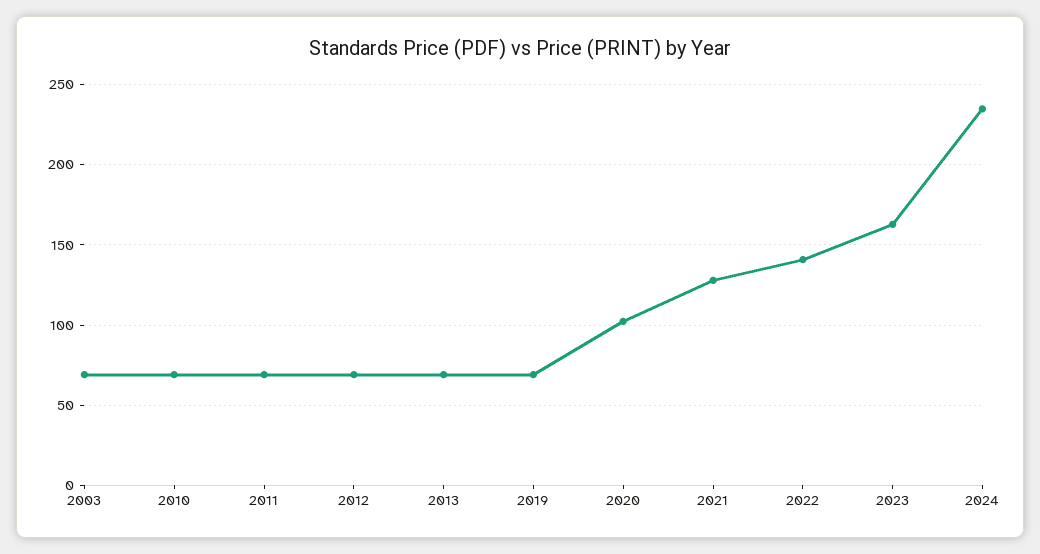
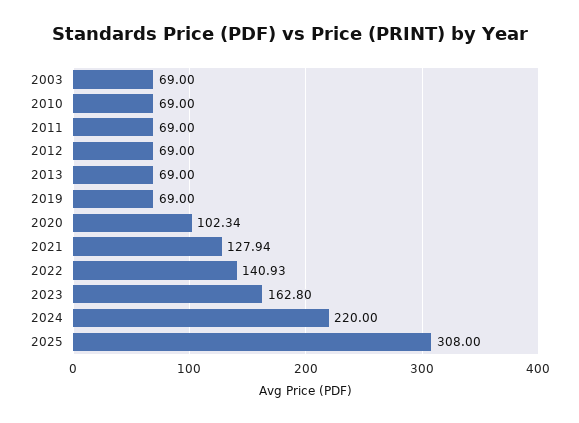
2024: 235 -> 220
2025: none -> 308

